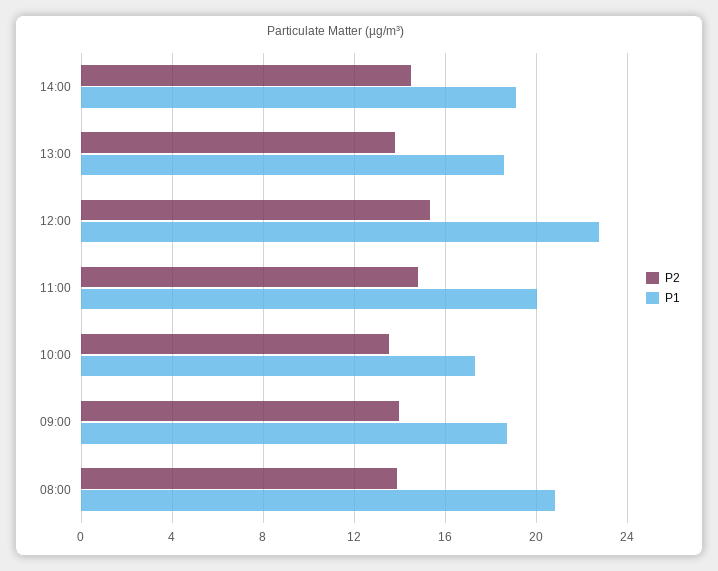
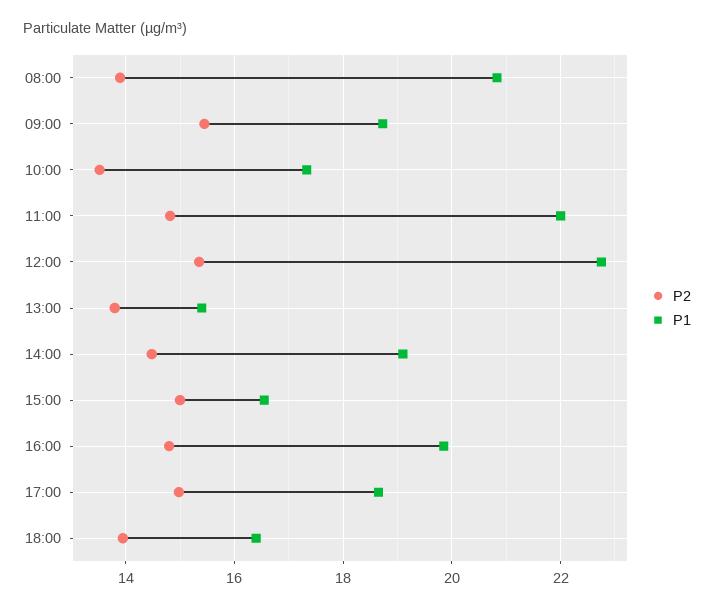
P1, 13:00: 18.5 -> 15.4
P1, 11:00: 20 -> 22
P2, 09:00: 14 -> 15.4
P2, 15:00: none -> 15
P1, 15:00: none -> 16.6
P2, 16:00: none -> 14.8
P1, 16:00: none -> 19.8
P2, 17:00: none -> 15
P1, 17:00: none -> 18.6
P2, 18:00: none -> 14
P1, 18:00: none -> 16.4

